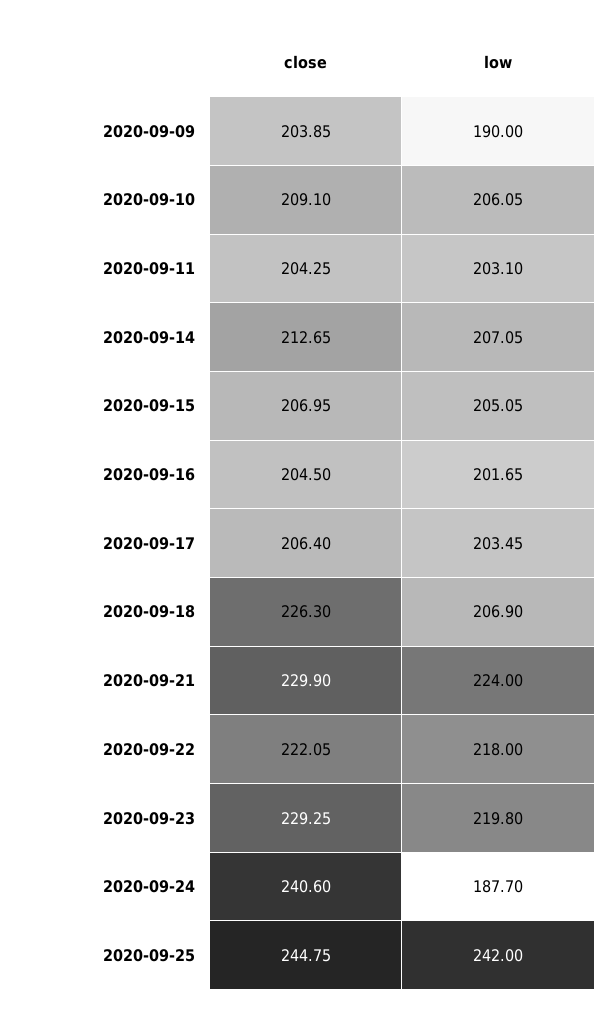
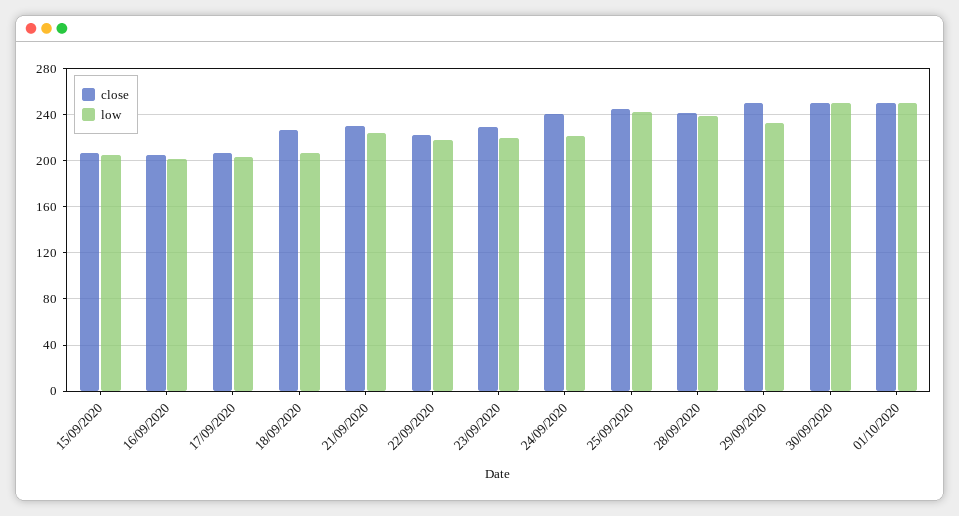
close, 2020-09-09: 203.85 -> none
low, 2020-09-09: 190 -> none
close, 2020-09-10: 209.1 -> none
low, 2020-09-10: 206.05 -> none
close, 2020-09-11: 204.25 -> none
low, 2020-09-11: 203.1 -> none
close, 2020-09-14: 212.65 -> none
low, 2020-09-14: 207.05 -> none
low, 2020-09-24: 187.7 -> 220
close, 28/09/2020: none -> 240
low, 28/09/2020: none -> 240
close, 29/09/2020: none -> 250
low, 29/09/2020: none -> 230
close, 30/09/2020: none -> 250
low, 30/09/2020: none -> 250
close, 01/10/2020: none -> 250
low, 01/10/2020: none -> 250

